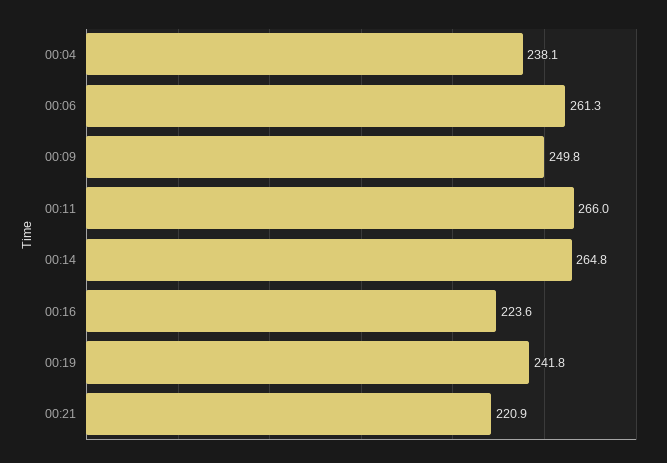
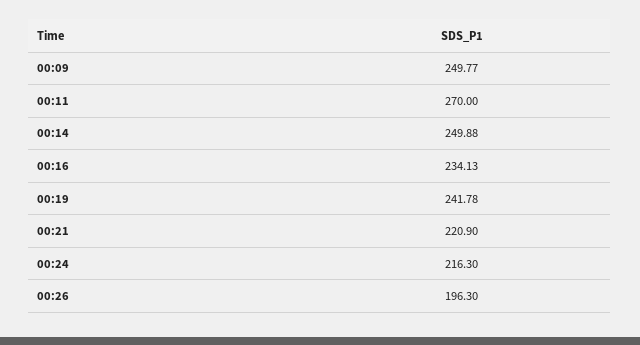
00:04: 238.1 -> none
00:06: 261.3 -> none
00:11: 266 -> 270
00:14: 264.8 -> 249.88
00:16: 223.6 -> 234.13
00:24: none -> 216.3
00:26: none -> 196.3

